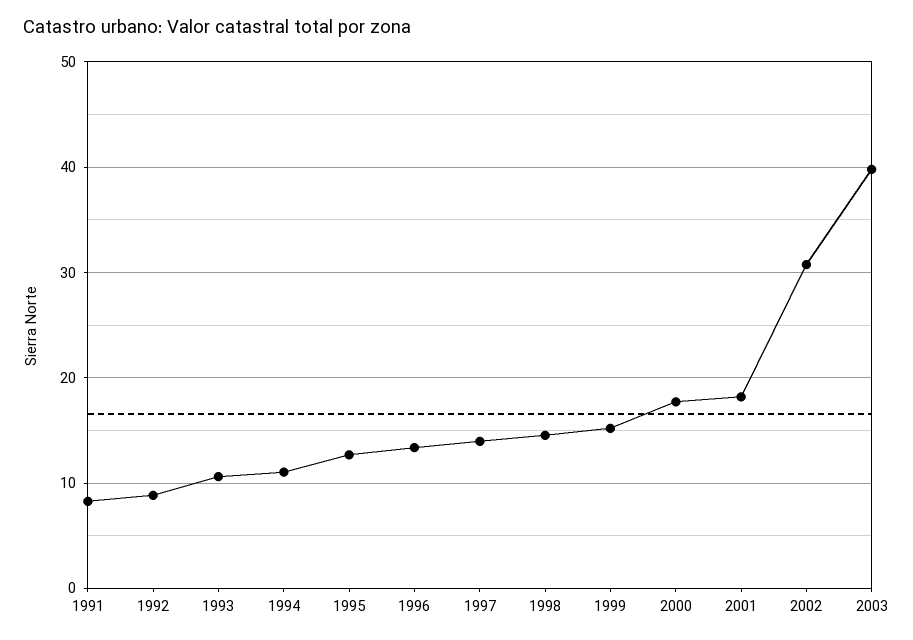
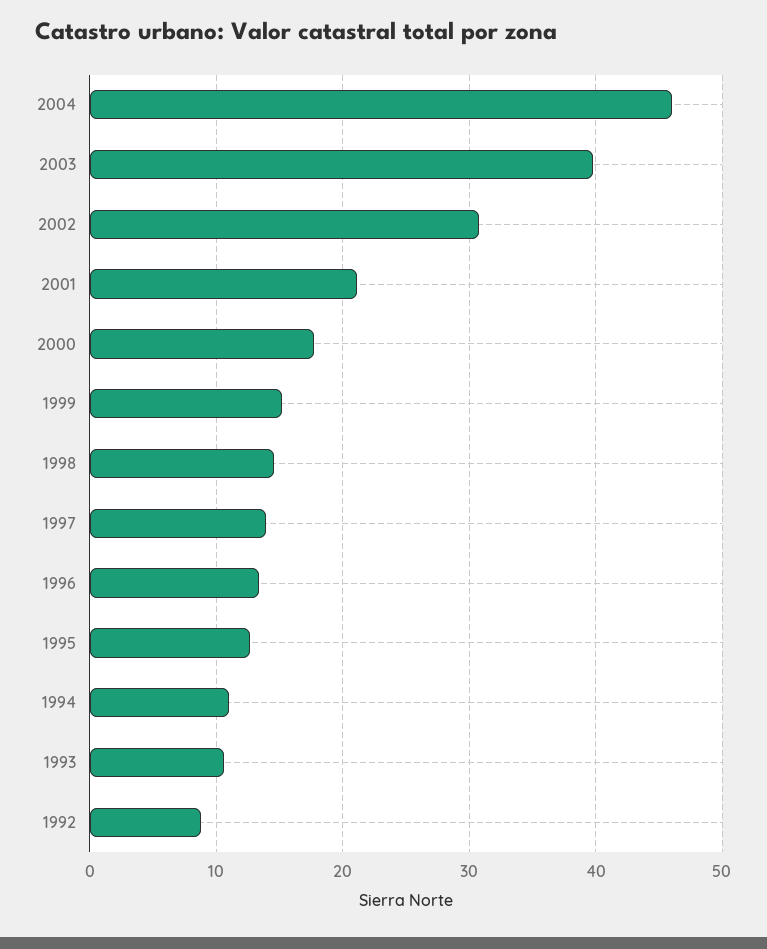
1991: 8 -> none
2001: 18 -> 21
2004: none -> 46

